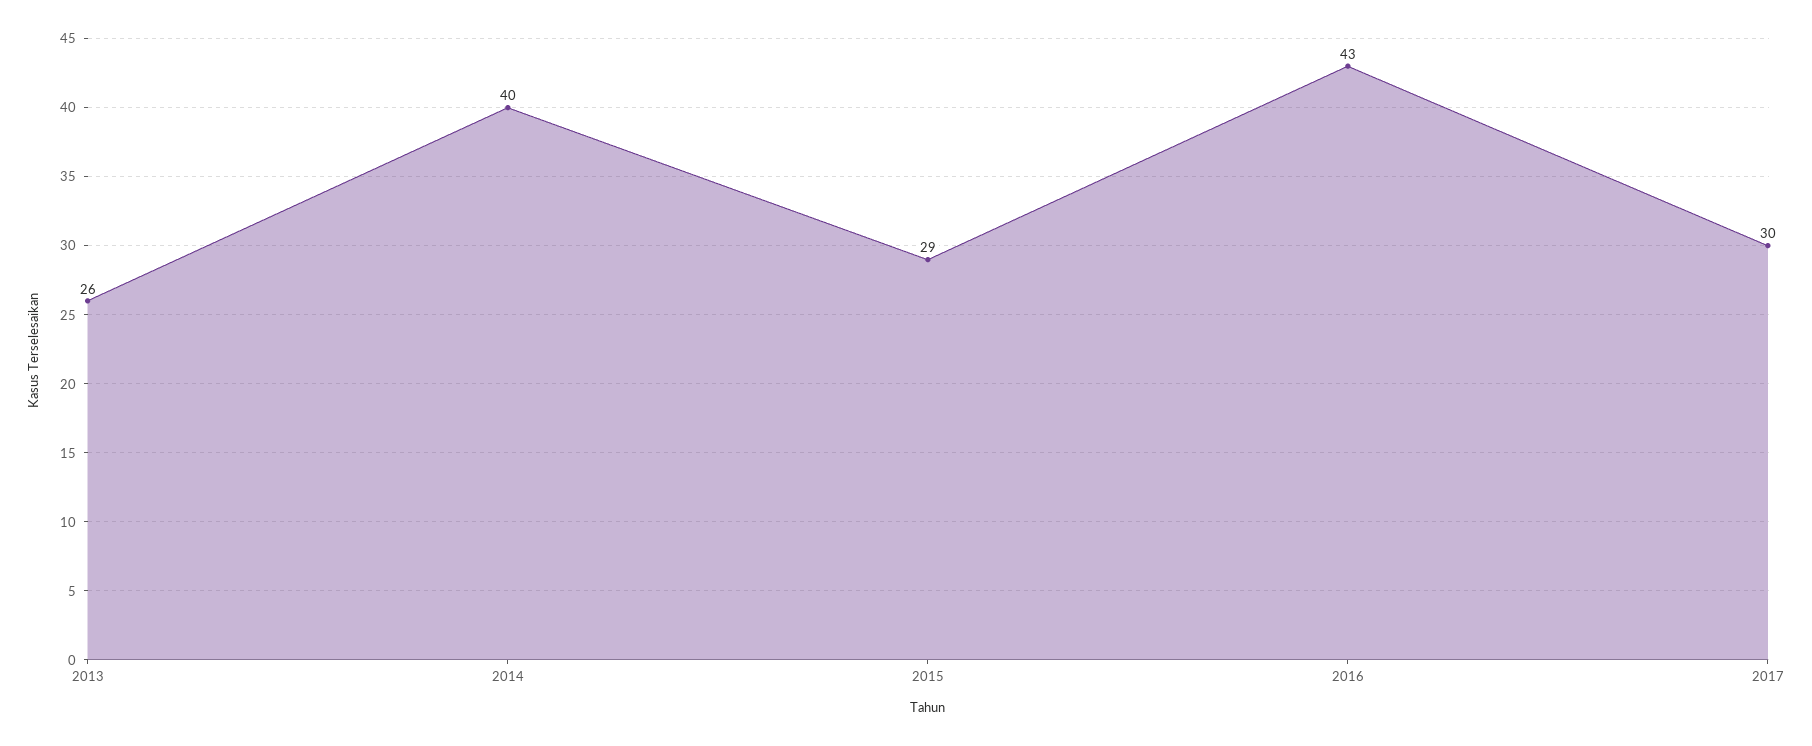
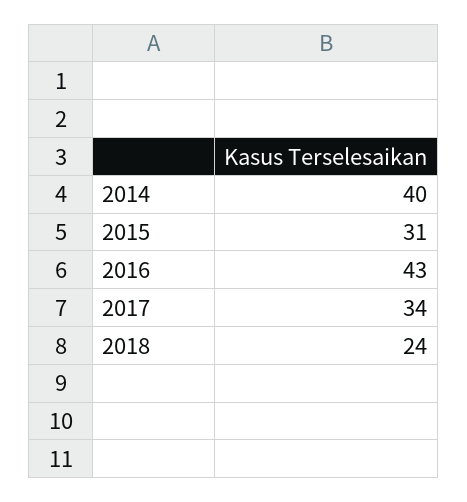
2013: 26 -> none
2015: 29 -> 31
2017: 30 -> 34
2018: none -> 24

